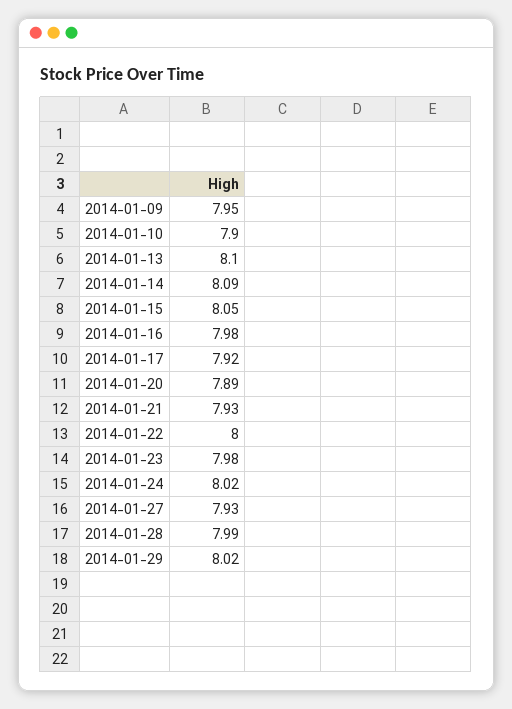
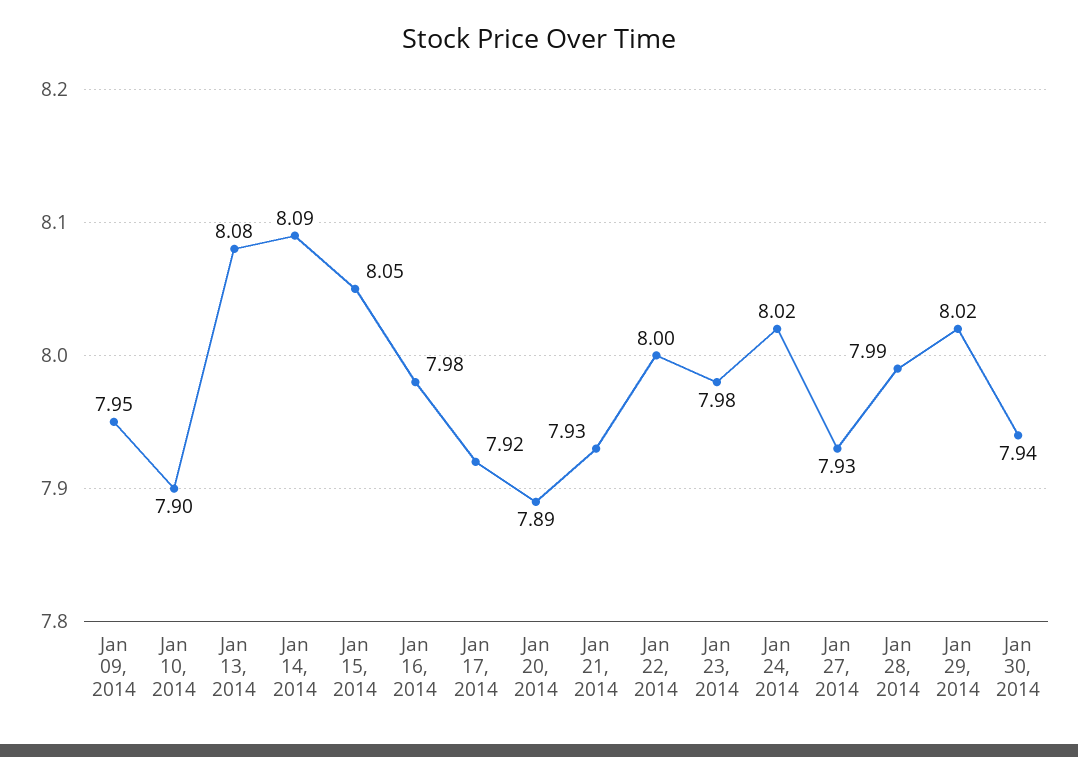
2014-01-13: 8.1 -> 8.08
Jan 30, 2014: none -> 7.94

